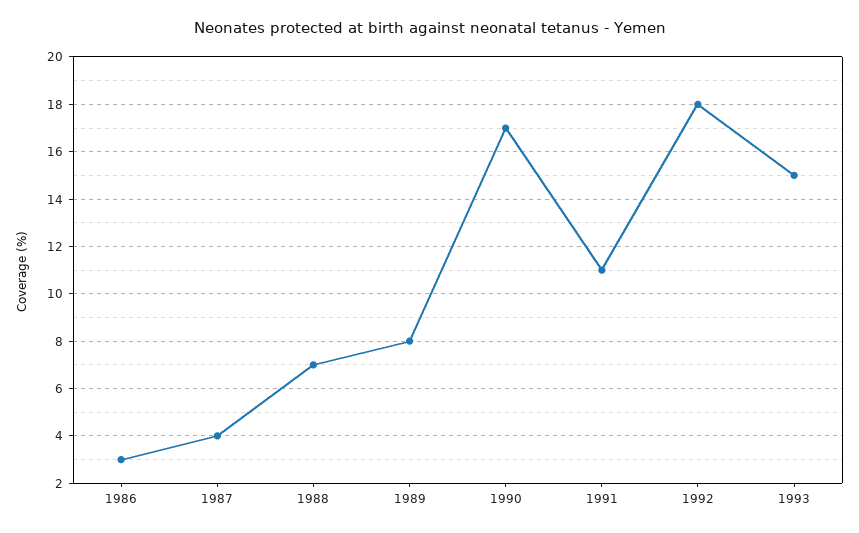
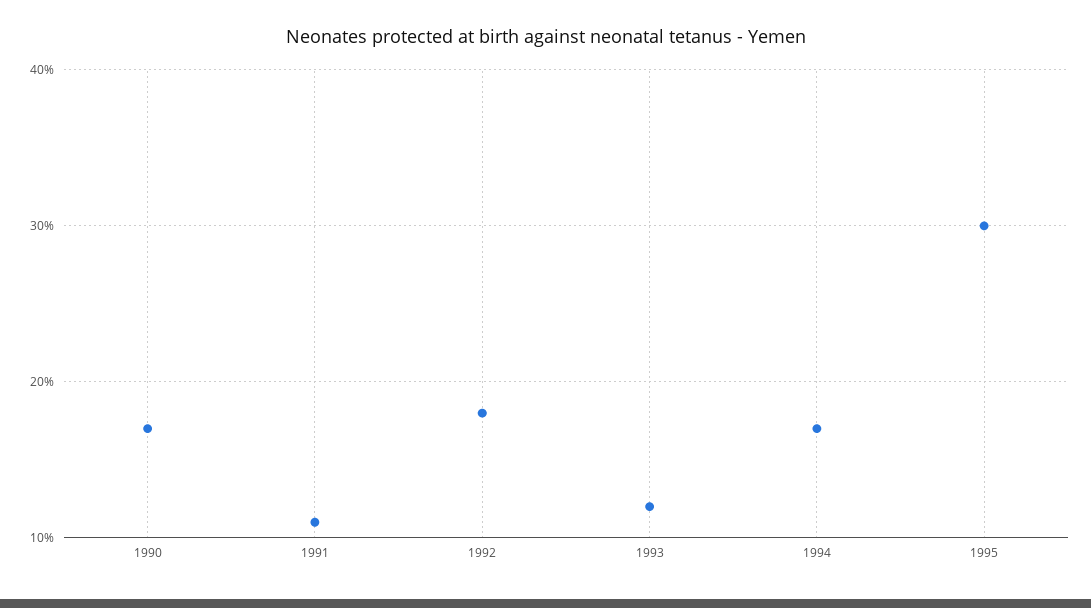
1986: 3 -> none
1987: 4 -> none
1988: 7 -> none
1989: 8 -> none
1993: 15 -> 12
1994: none -> 17
1995: none -> 30

